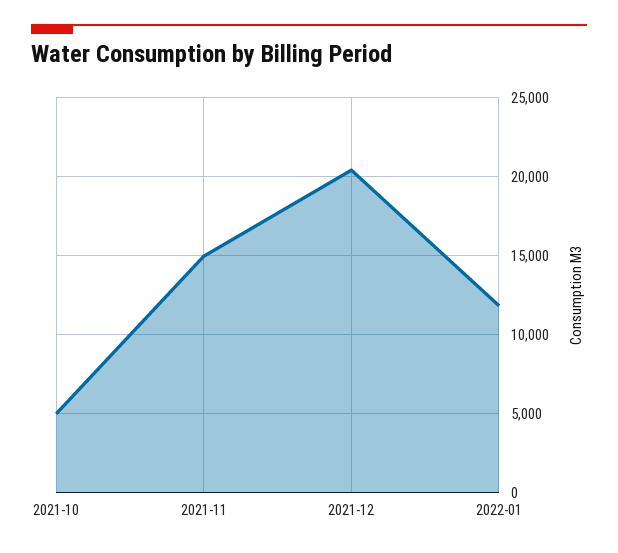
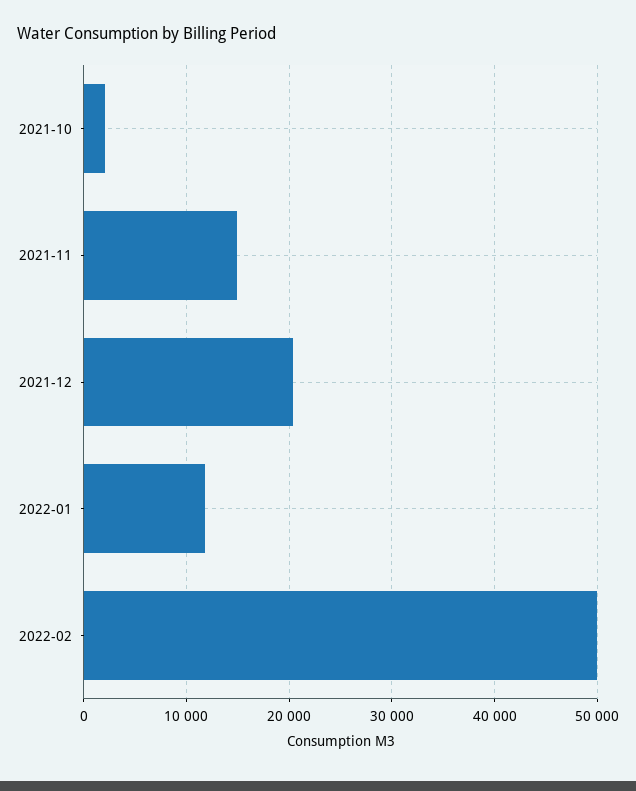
2021-10: 5000 -> 2000
2022-02: none -> 50000

